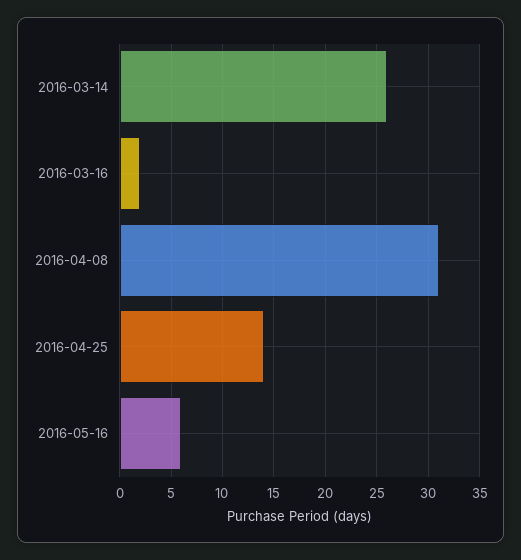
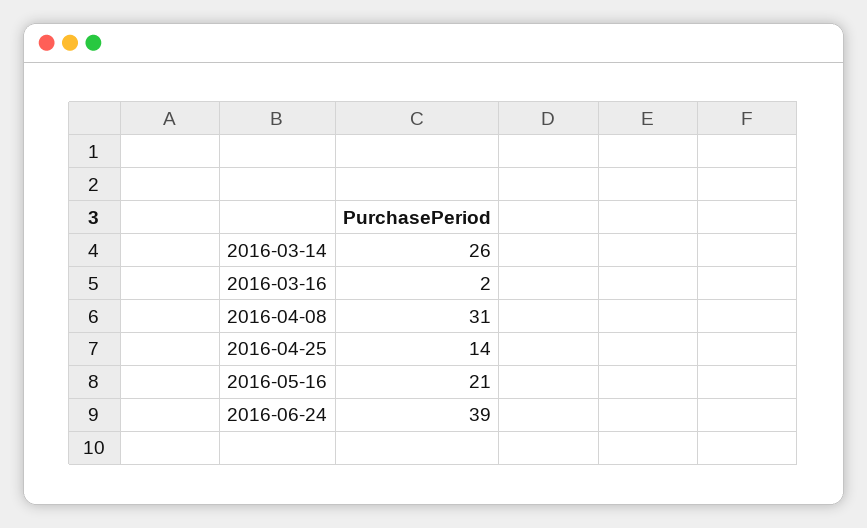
2016-05-16: 6 -> 21
2016-06-24: none -> 39

